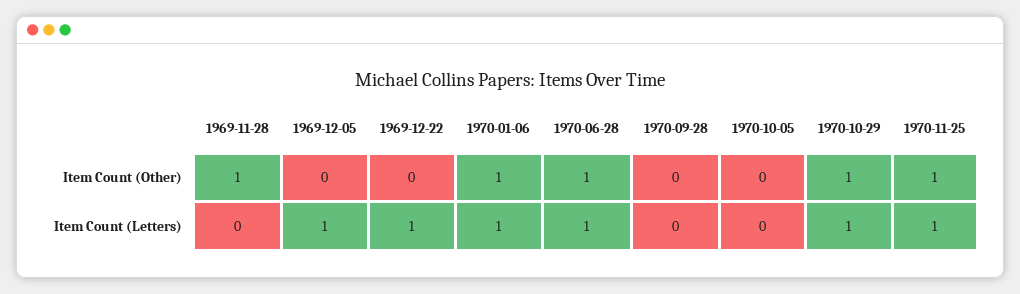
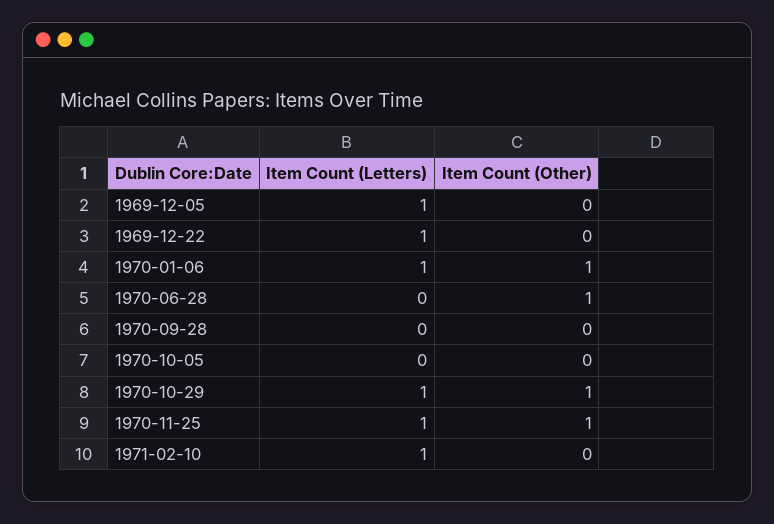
1969-11-28, Item Count (Other): 1 -> none
1969-11-28, Item Count (Letters): 0 -> none
1970-06-28, Item Count (Letters): 1 -> 0
1971-02-10, Item Count (Letters): none -> 1
1971-02-10, Item Count (Other): none -> 0

